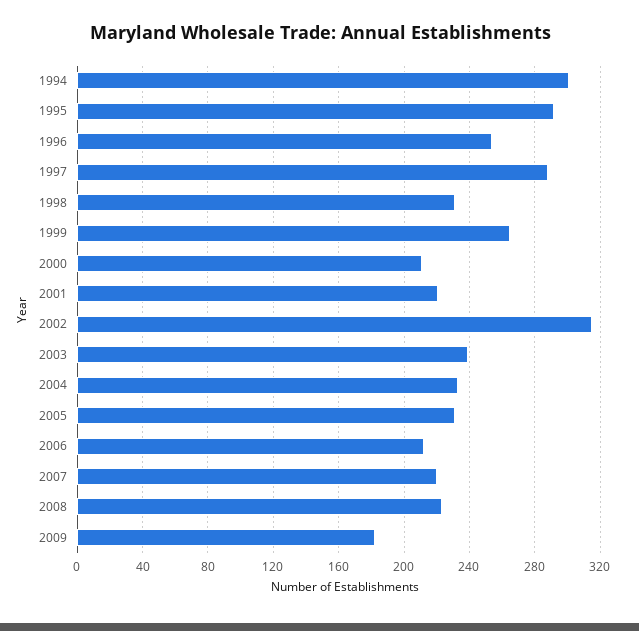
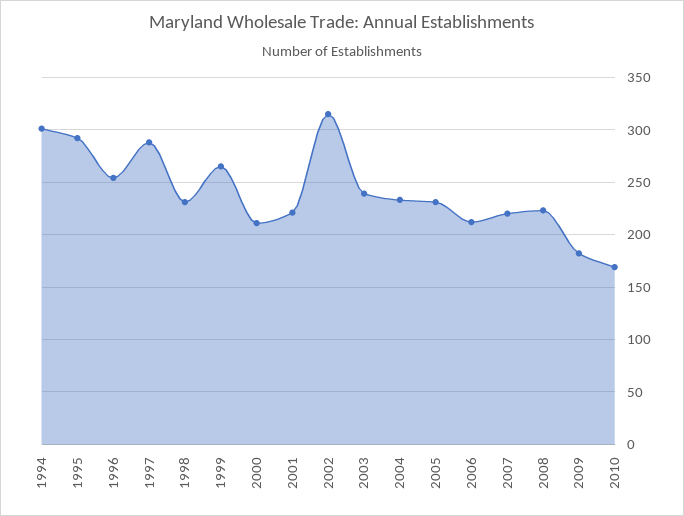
2010: none -> 170

